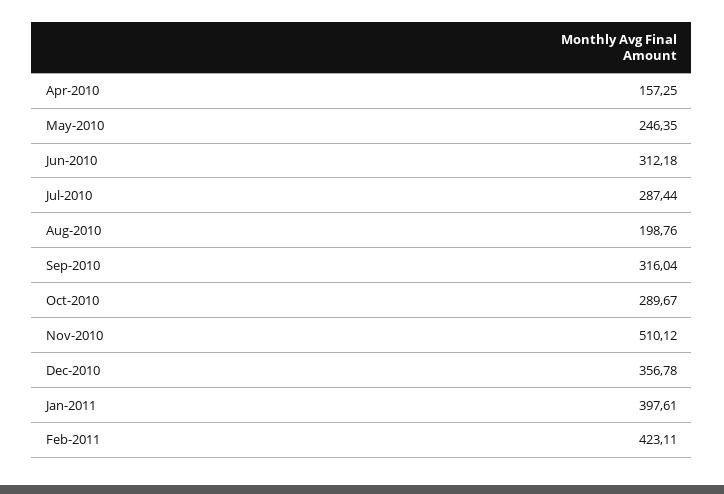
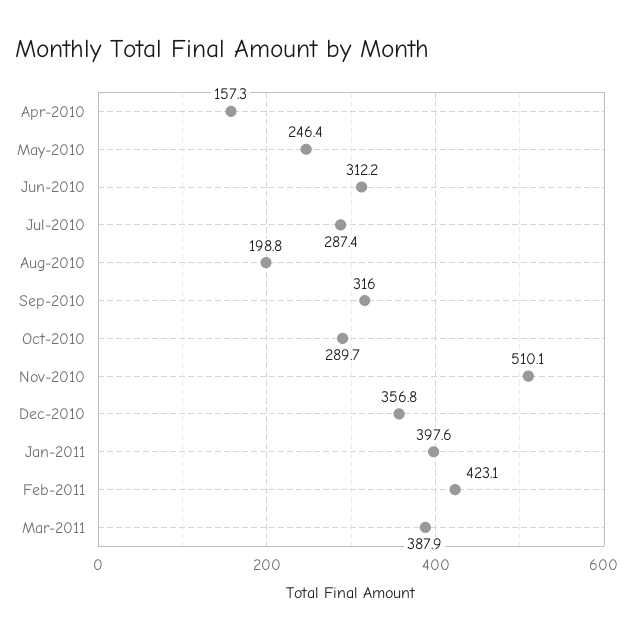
Mar-2011: none -> 387.9

